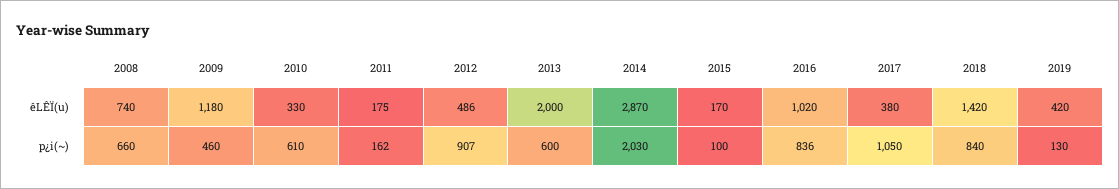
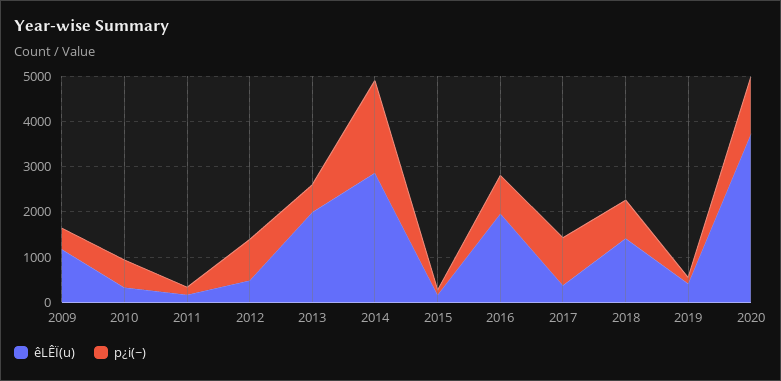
êLÊÏ(u), 2008: 740 -> none
êLÊÏ(u), 2016: 1020 -> 2000
p¿i(~), 2008: 660 -> none
êLÊÏ(u), 2020: none -> 3800
p¿i(~), 2020: none -> 1200

